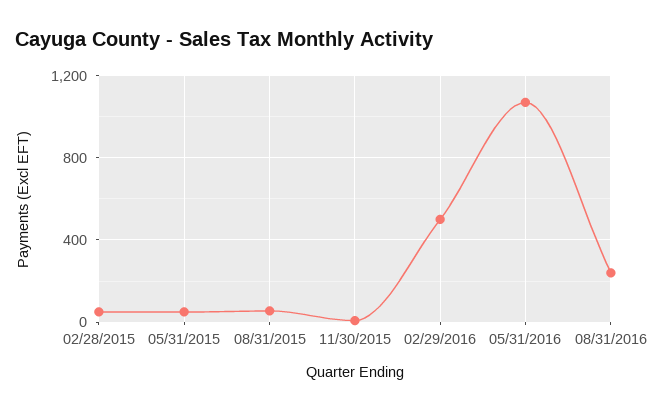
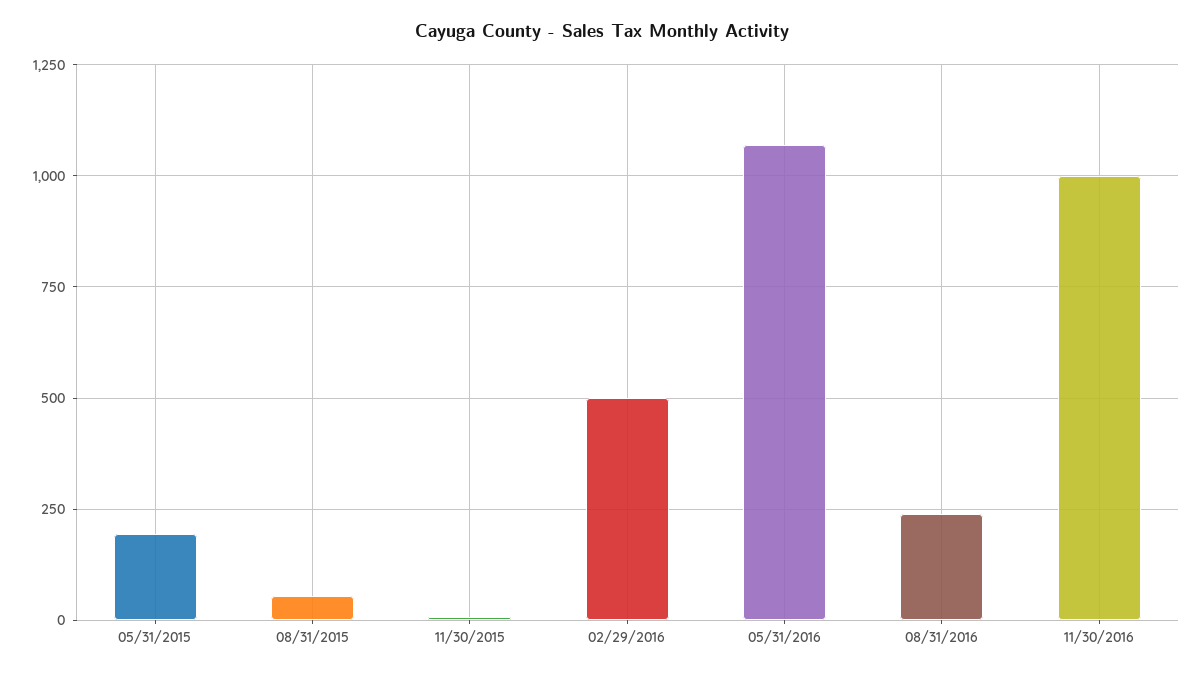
02/28/2015: 50 -> none
05/31/2015: 50 -> 200
11/30/2016: none -> 1000

